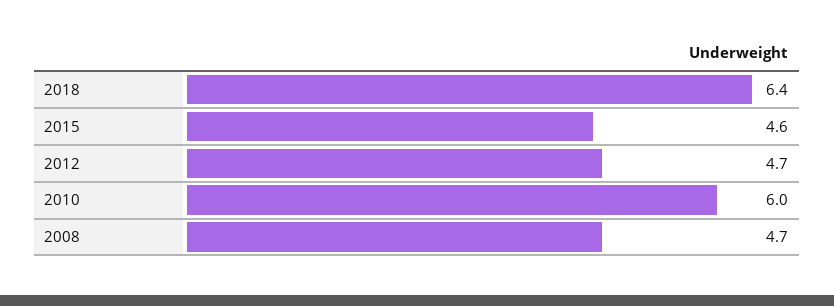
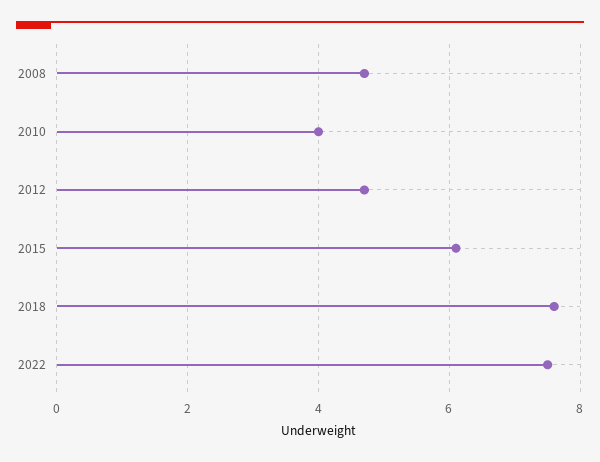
2018: 6.4 -> 7.5
2015: 4.6 -> 6
2010: 6 -> 4
2022: none -> 7.5

